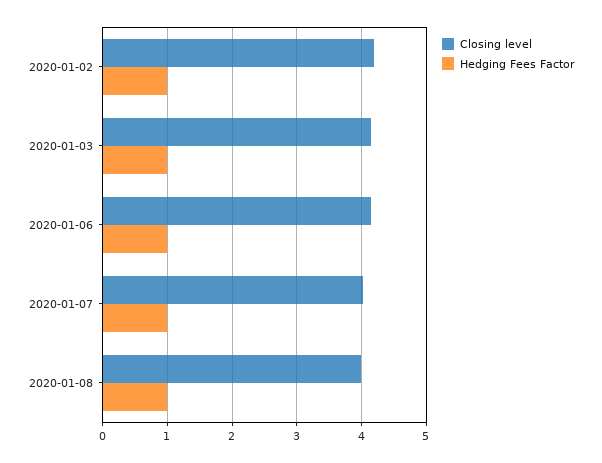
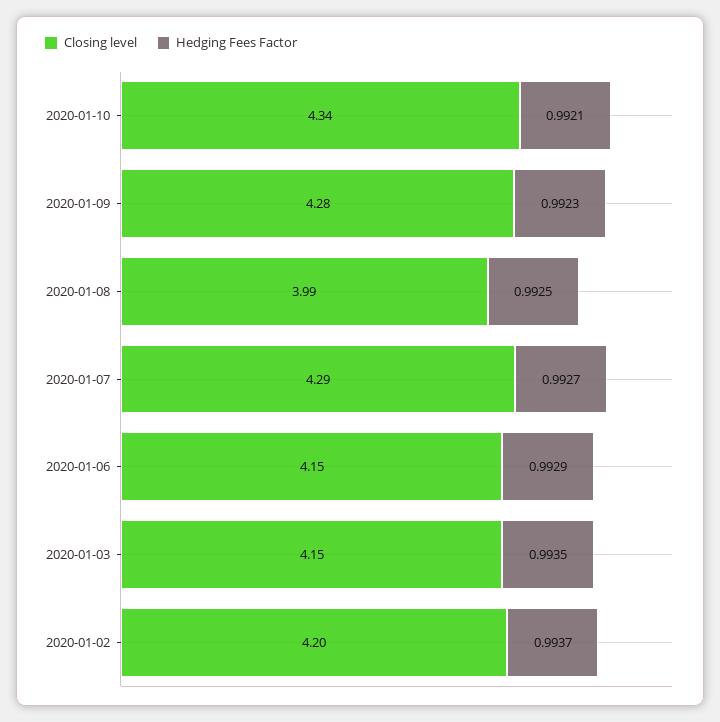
Closing level, 2020-01-07: 4 -> 4.29
Closing level, 2020-01-10: none -> 4.34
Hedging Fees Factor, 2020-01-10: none -> 0.9921
Closing level, 2020-01-09: none -> 4.28
Hedging Fees Factor, 2020-01-09: none -> 0.9923

